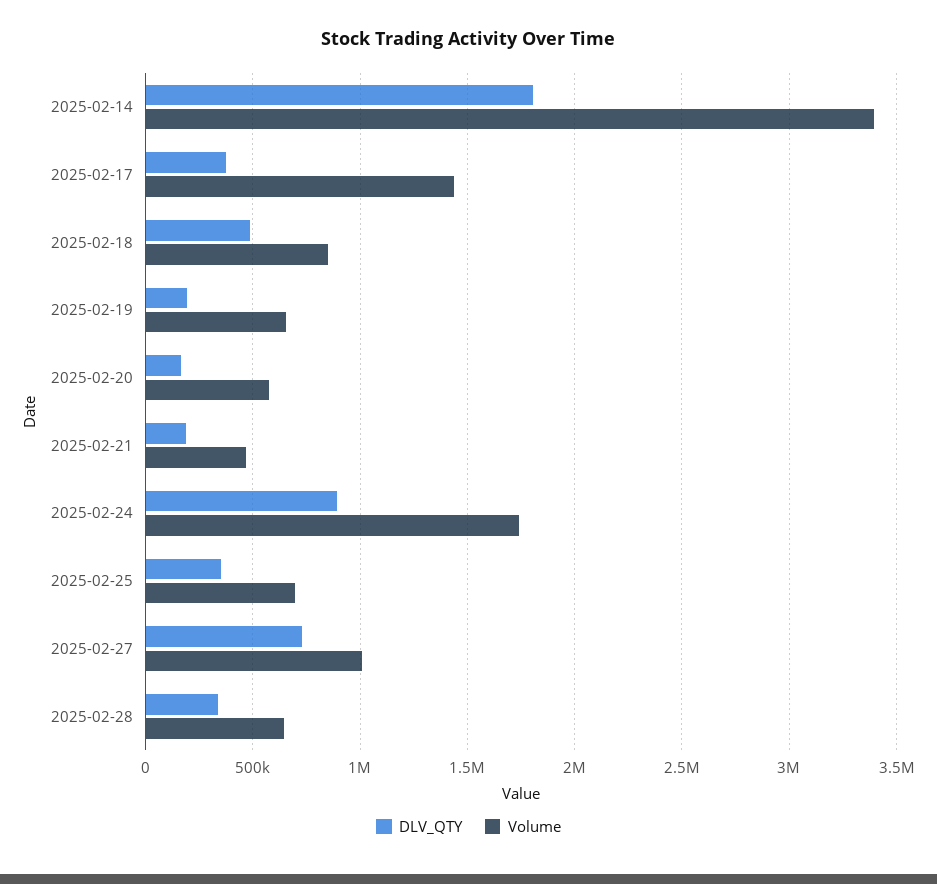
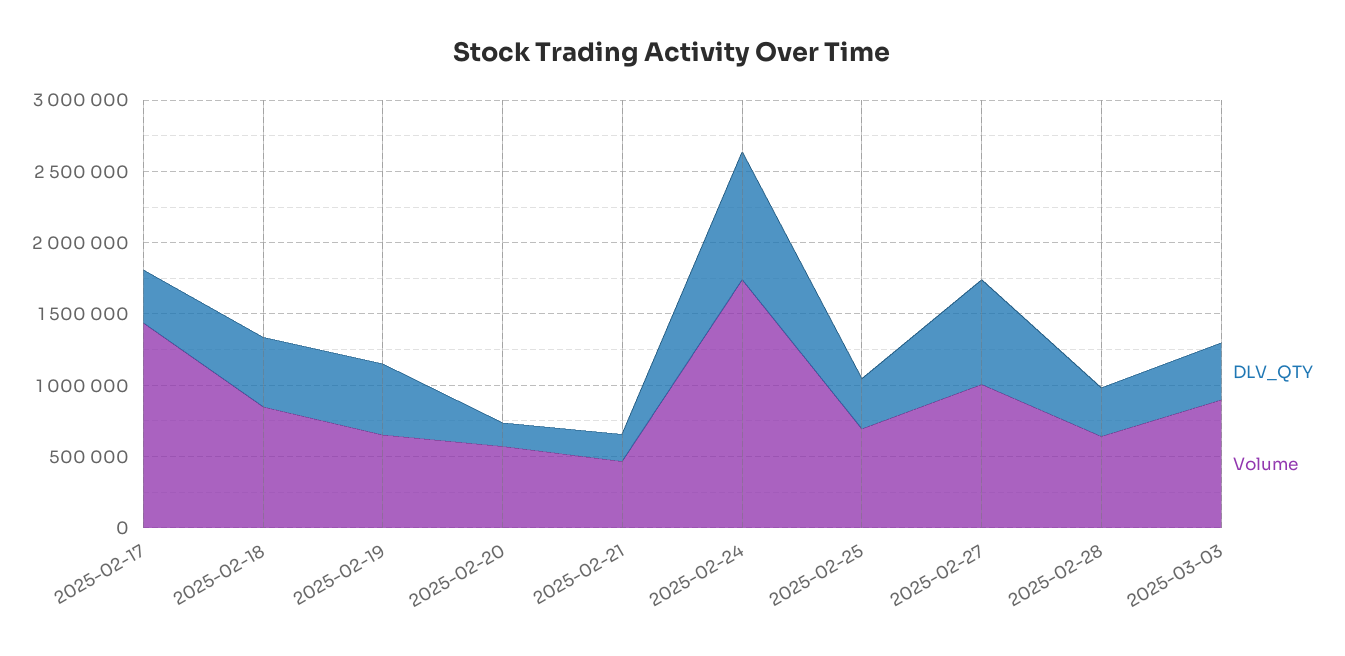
DLV_QTY, 2025-02-14: 1800000 -> none
Volume, 2025-02-14: 3400000 -> none
DLV_QTY, 2025-02-19: 200000 -> 500000
DLV_QTY, 2025-03-03: none -> 400000
Volume, 2025-03-03: none -> 900000

